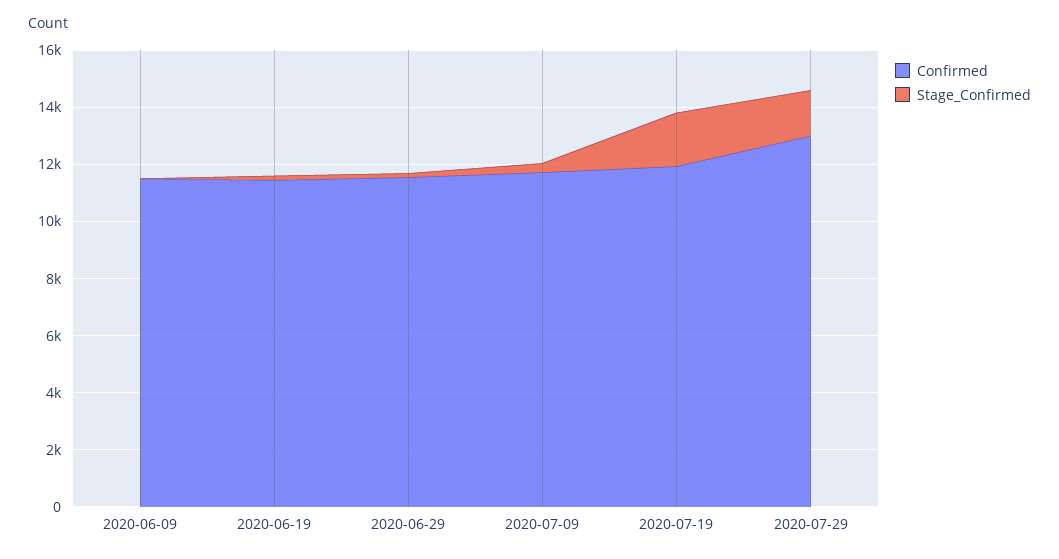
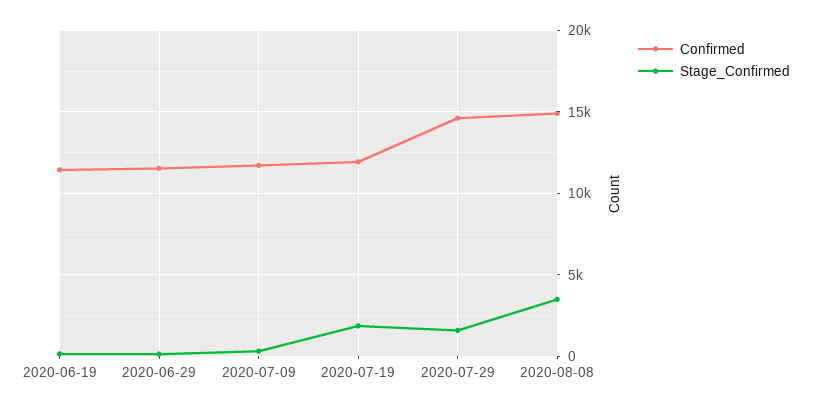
Confirmed, 2020-06-09: 11500 -> none
Stage_Confirmed, 2020-06-09: 0 -> none
Confirmed, 2020-07-29: 13000 -> 14500
Confirmed, 2020-08-08: none -> 15000
Stage_Confirmed, 2020-08-08: none -> 3500

